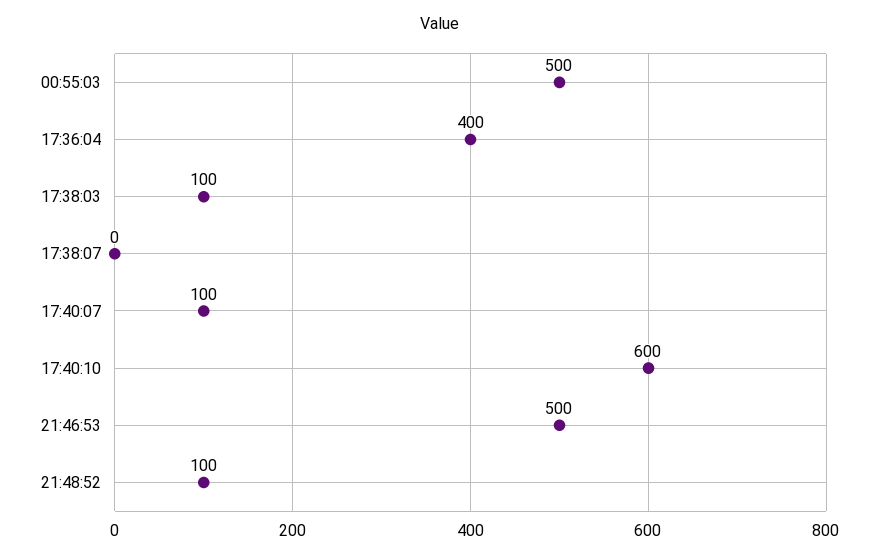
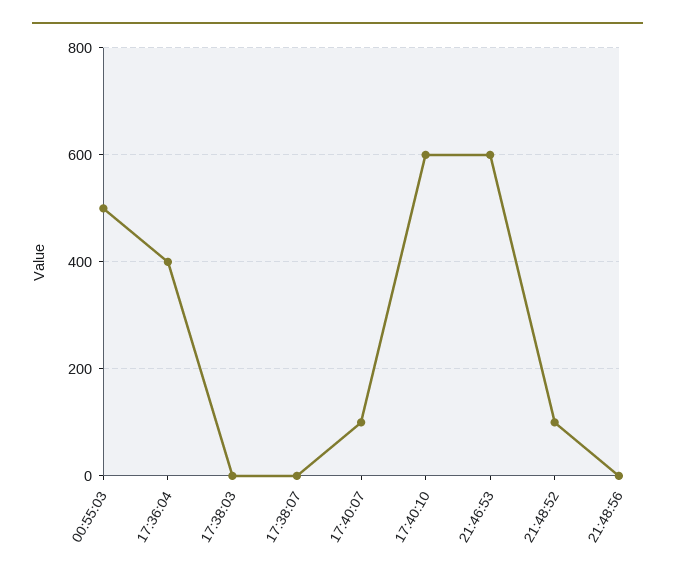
17:38:03: 100 -> 0
21:46:53: 500 -> 600
21:48:56: none -> 0

